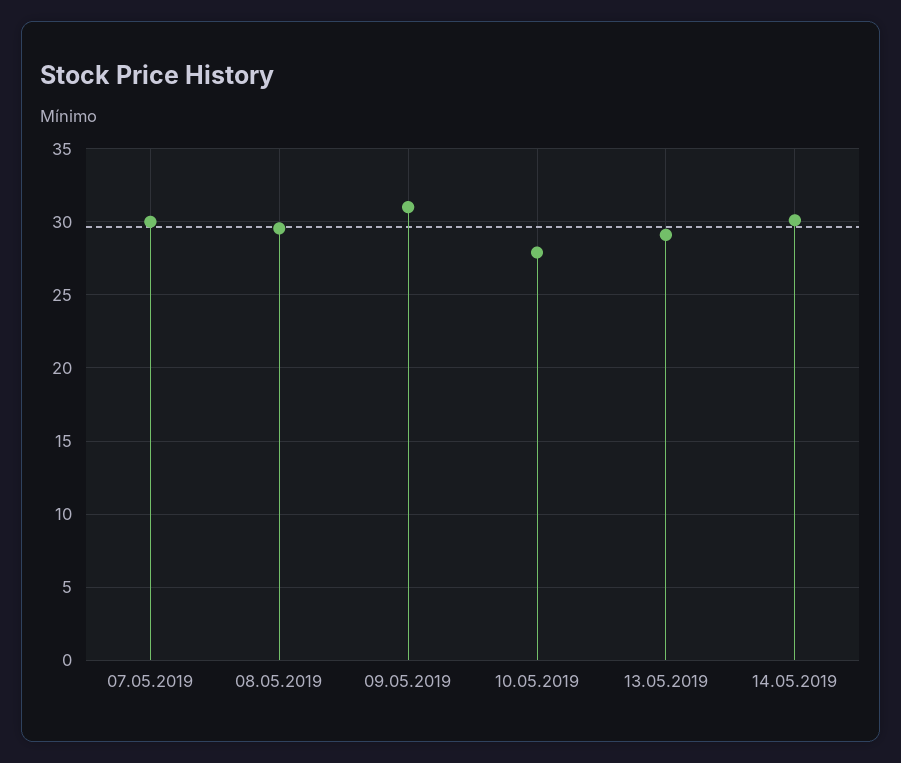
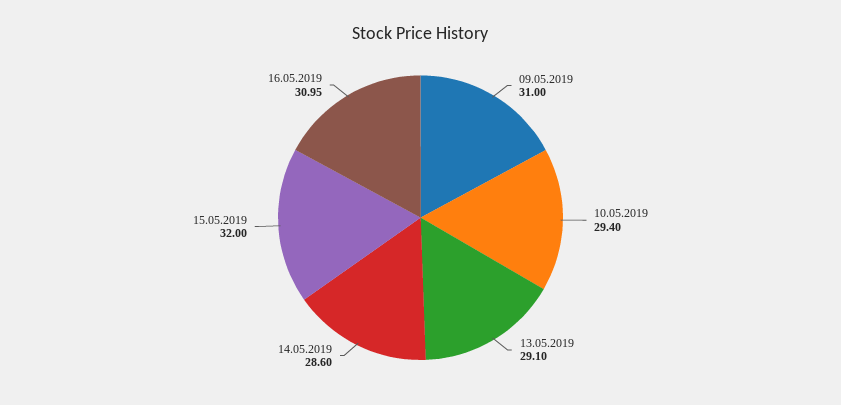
07.05.2019: 30 -> none
08.05.2019: 29.5 -> none
10.05.2019: 28 -> 29.4
14.05.2019: 30 -> 28.6
15.05.2019: none -> 32
16.05.2019: none -> 30.95

